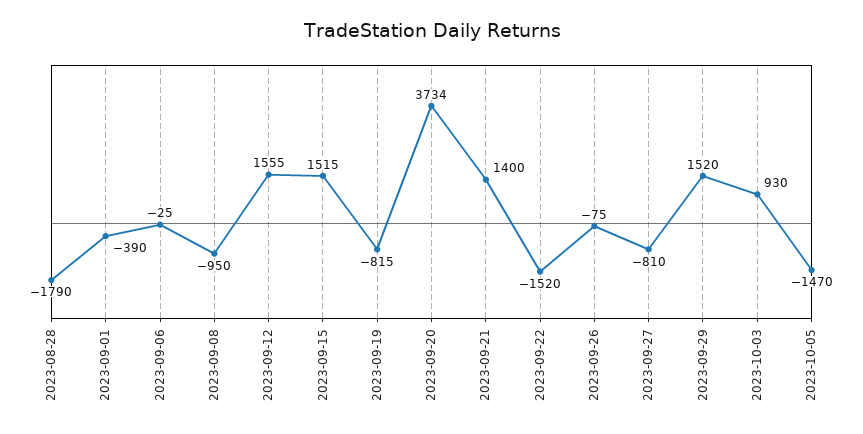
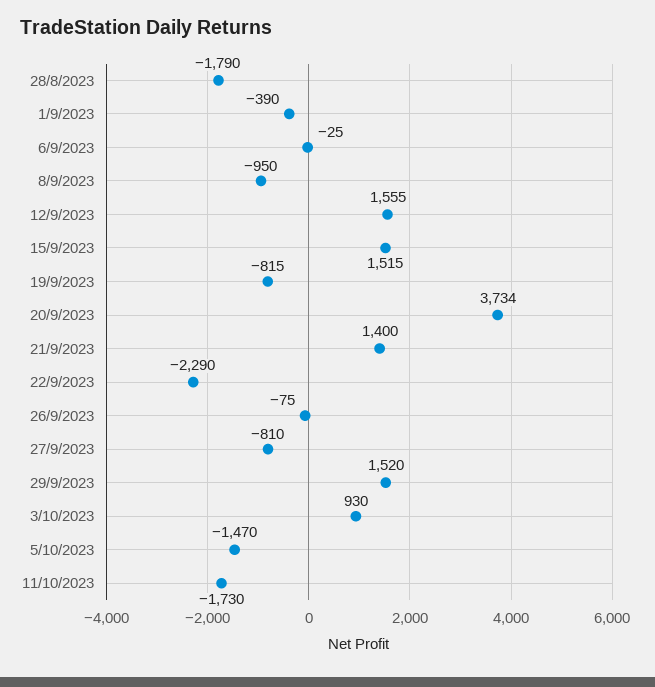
2023-09-22: -1520 -> -2290
11/10/2023: none -> -1730

